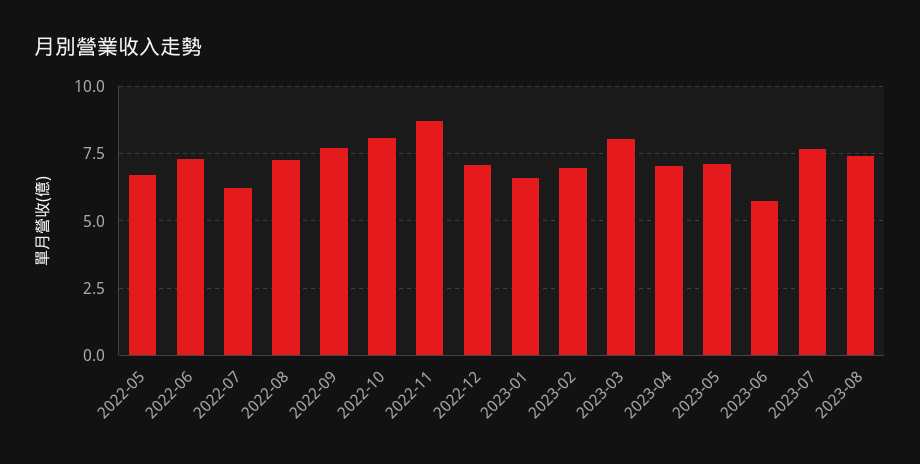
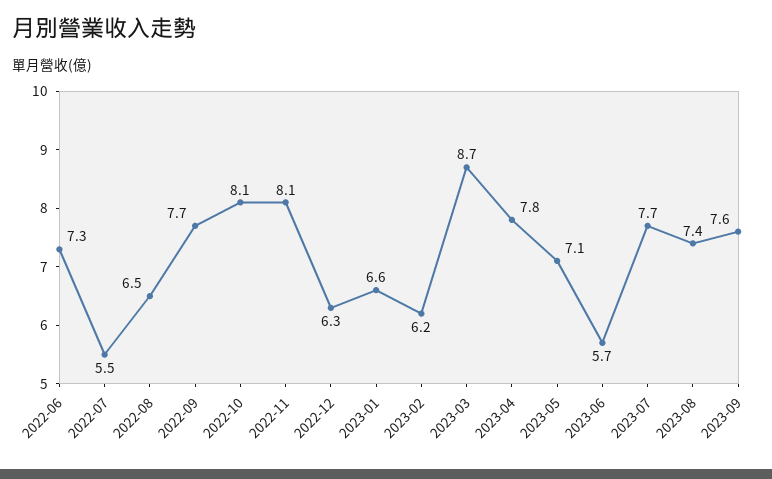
2022-05: 6.75 -> none
2022-07: 6.25 -> 5.5
2022-08: 7.25 -> 6.5
2022-11: 8.75 -> 8.1
2022-12: 7 -> 6.3
2023-02: 7 -> 6.2
2023-03: 8 -> 8.7
2023-04: 7 -> 7.8
2023-09: none -> 7.6

